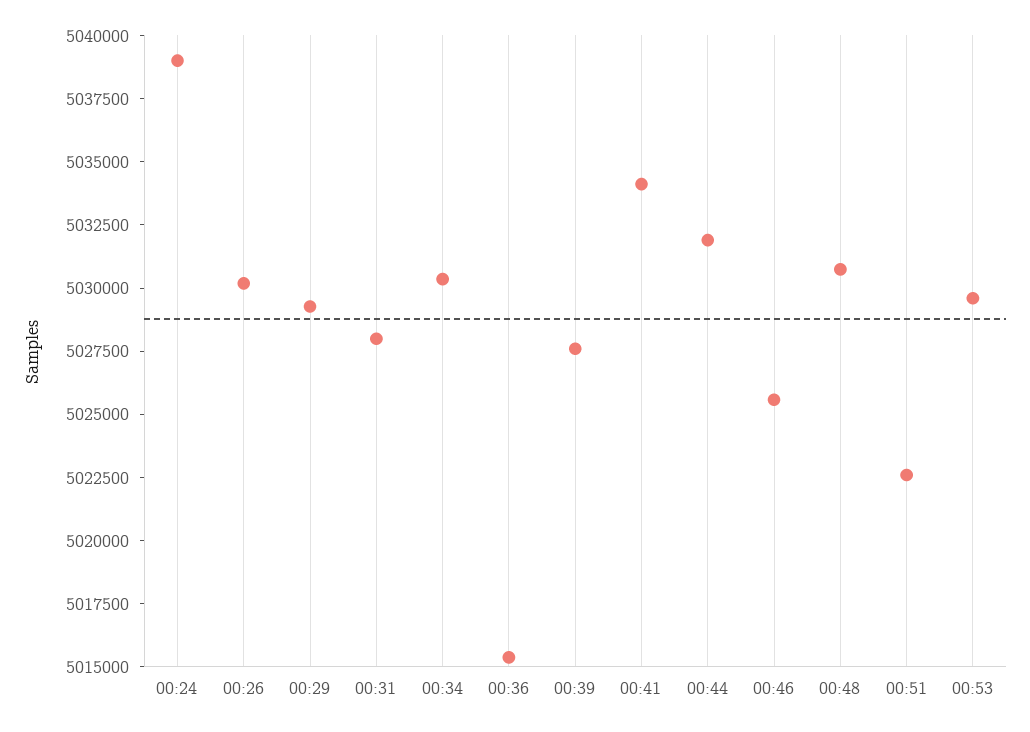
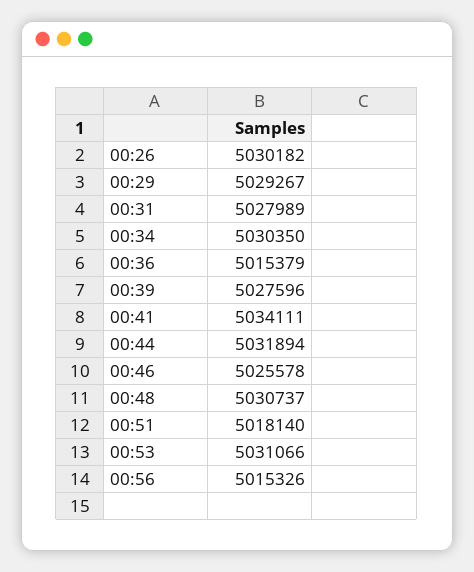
00:24: 5039000 -> none
00:51: 5022500 -> 5018140
00:53: 5029500 -> 5031066
00:56: none -> 5015326

